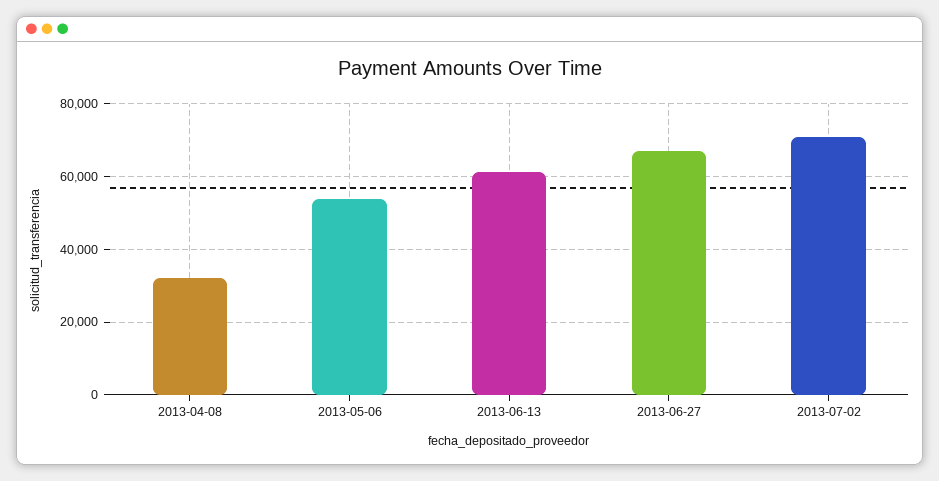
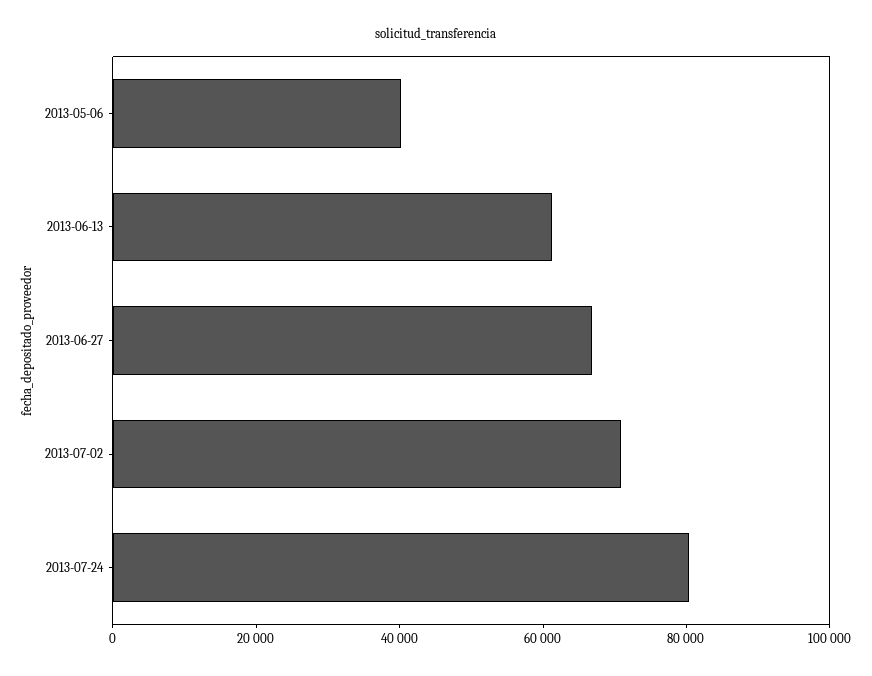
2013-04-08: 32000 -> none
2013-05-06: 54000 -> 40000
2013-07-24: none -> 80000

